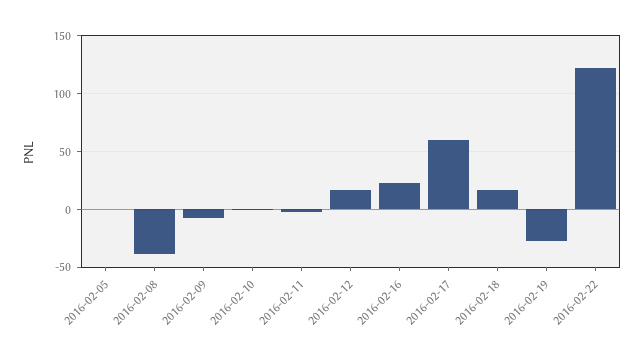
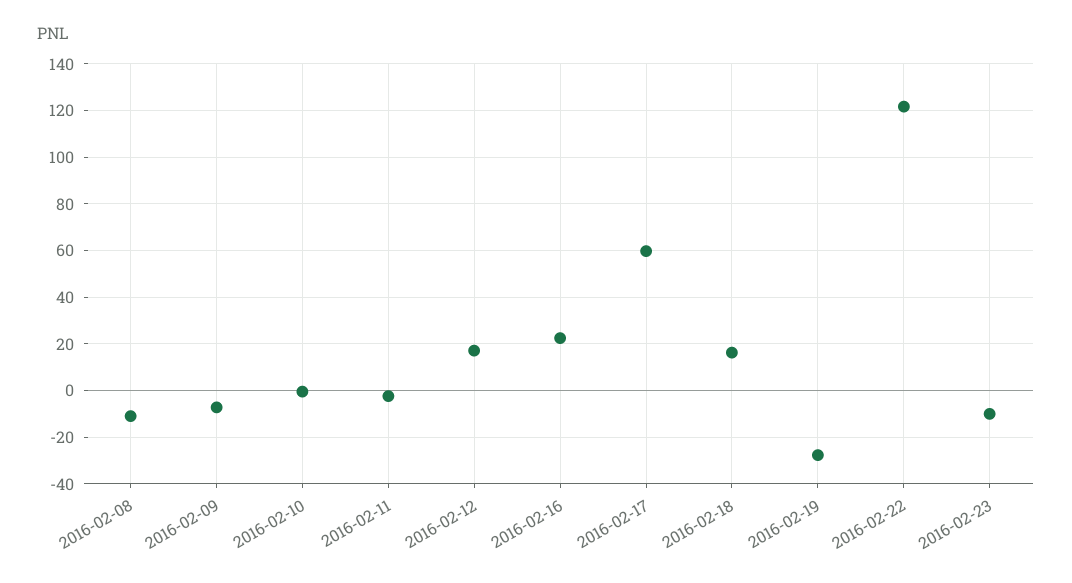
2016-02-05: 0 -> none
2016-02-08: -40 -> -10
2016-02-23: none -> -10

